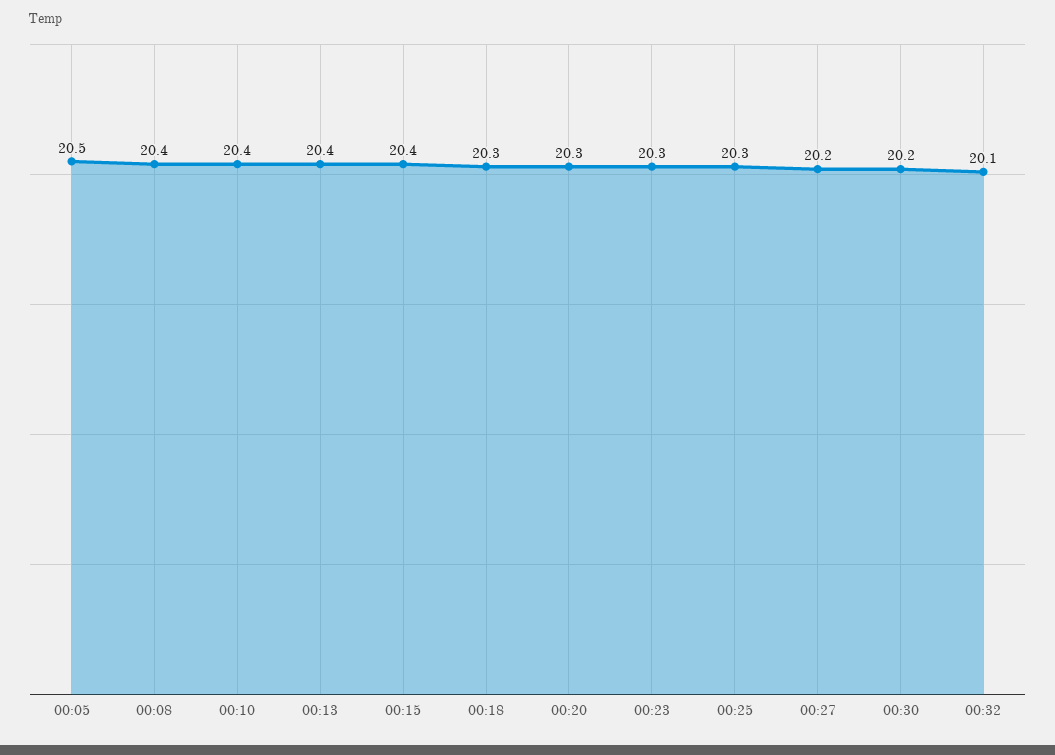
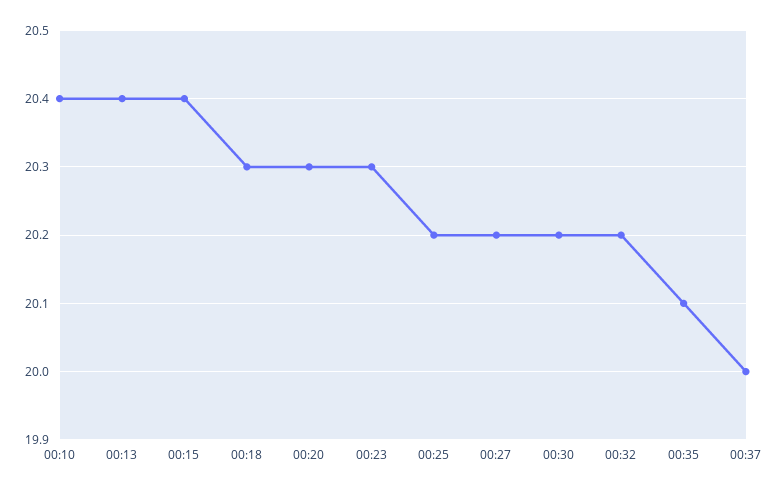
00:05: 20.5 -> none
00:08: 20.4 -> none
00:25: 20.3 -> 20.2
00:32: 20.1 -> 20.2
00:35: none -> 20.1
00:37: none -> 20

